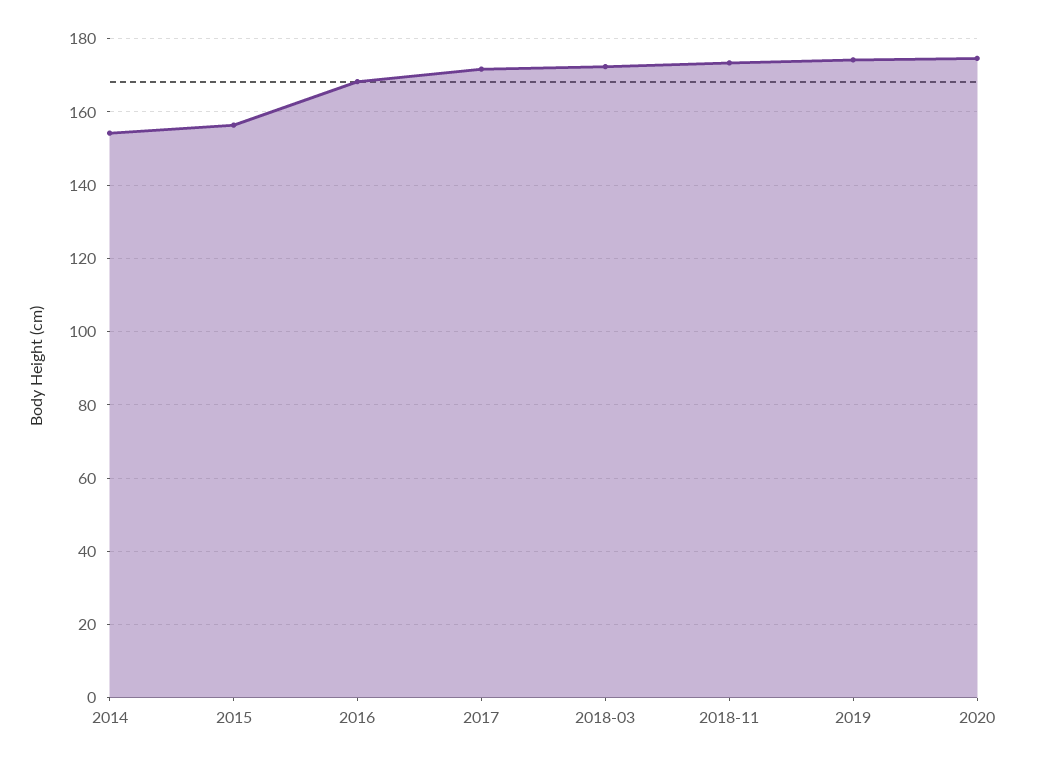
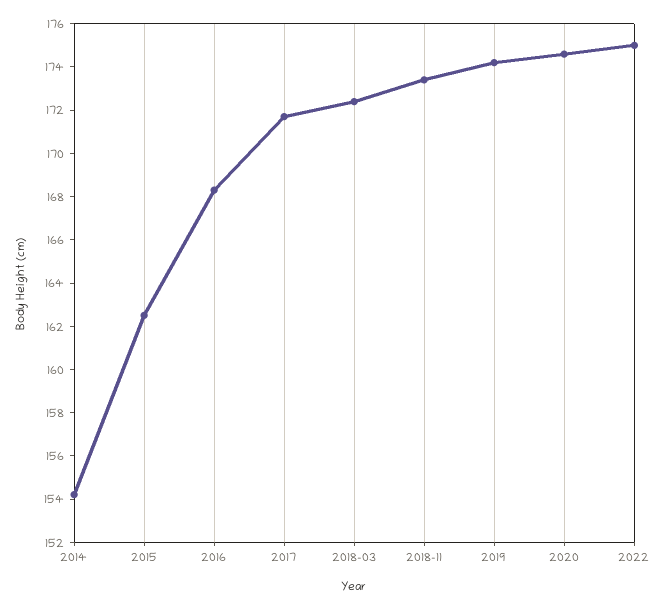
2015: 156 -> 162.5
2022: none -> 175

